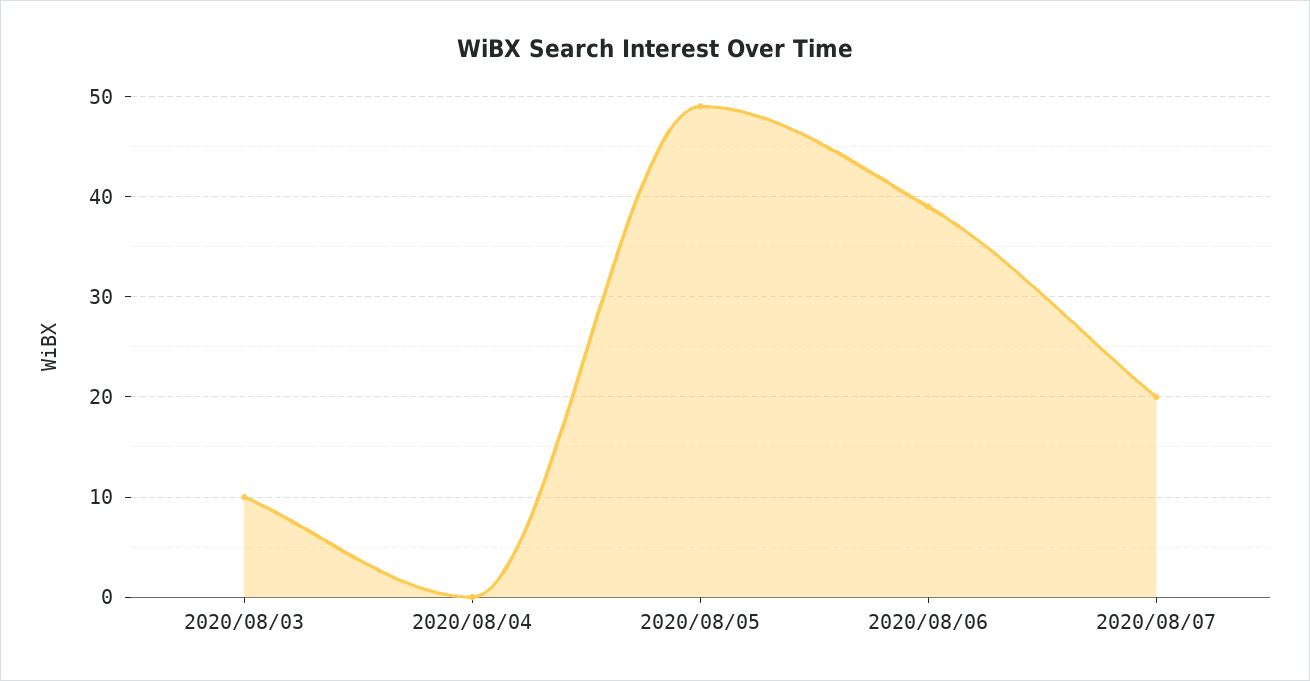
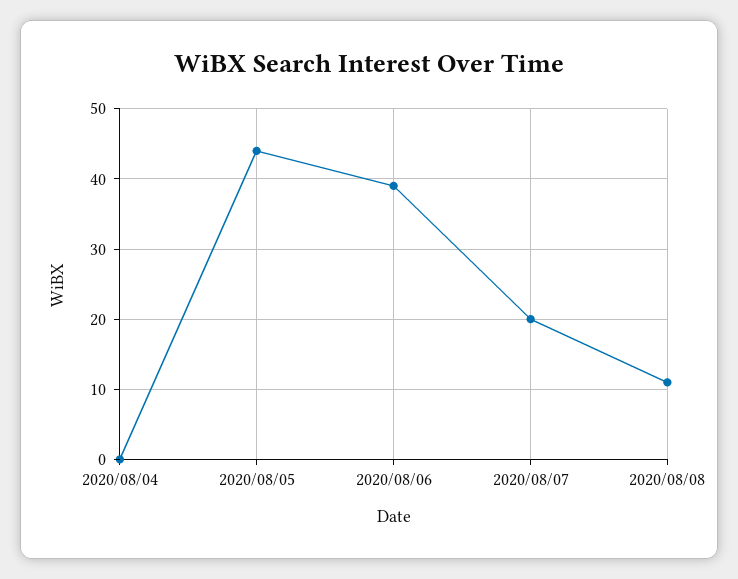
2020/08/03: 10 -> none
2020/08/05: 49 -> 44
2020/08/08: none -> 11

